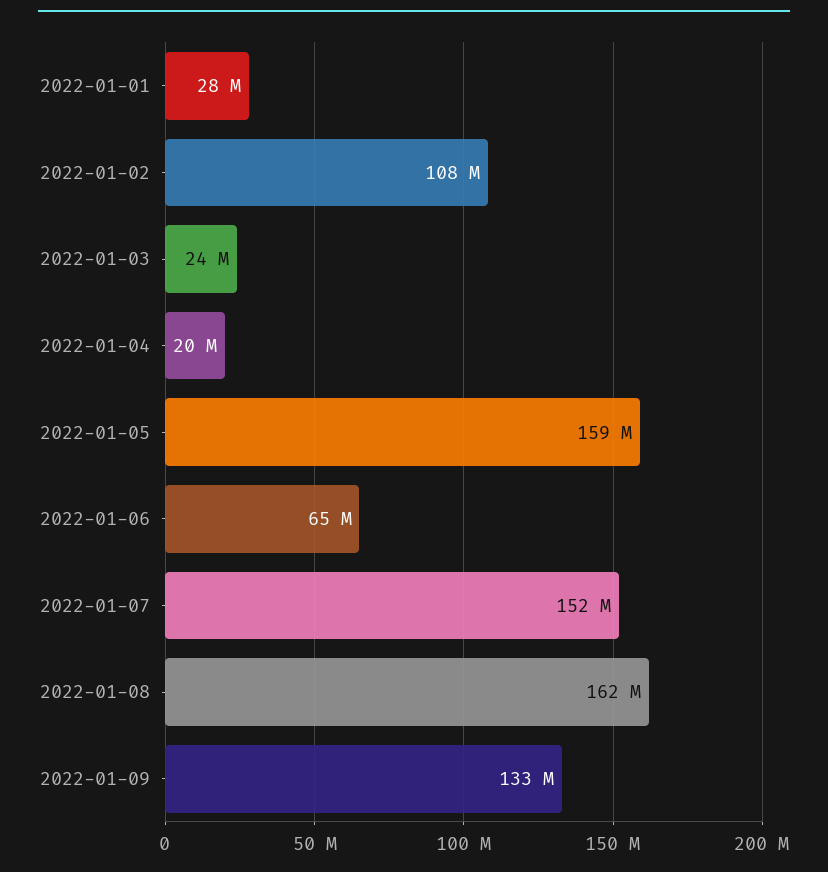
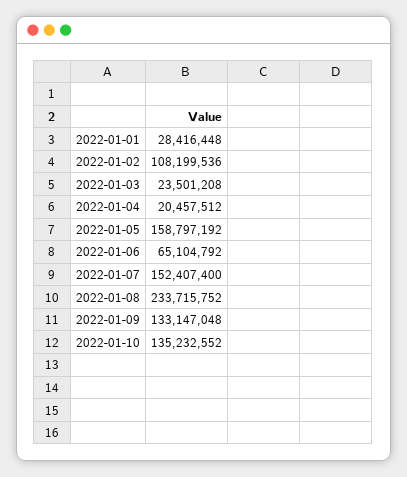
2022-01-08: 162000000 -> 233715752
2022-01-10: none -> 135232552

